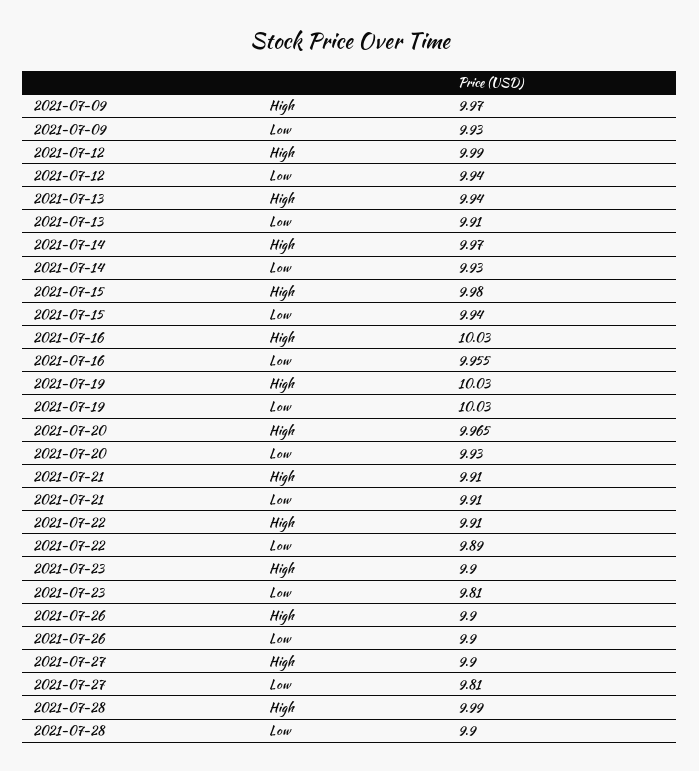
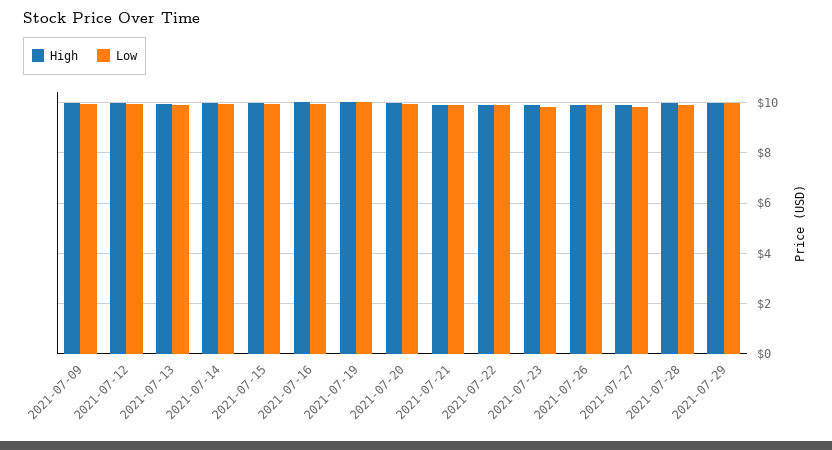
High, 2021-07-29: none -> 10
Low, 2021-07-29: none -> 10

